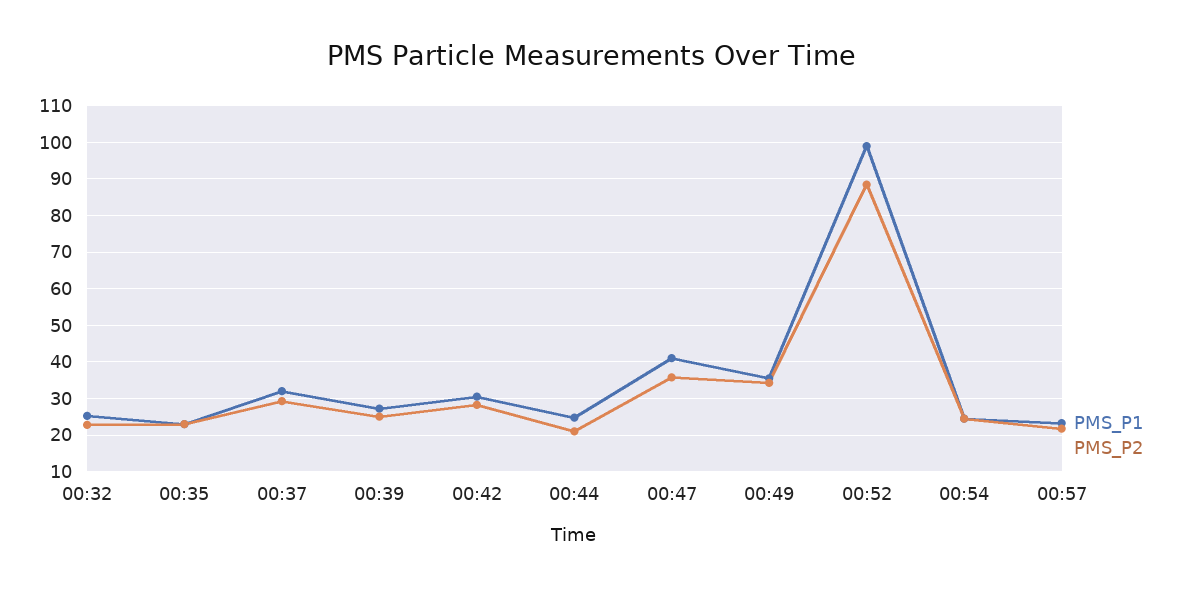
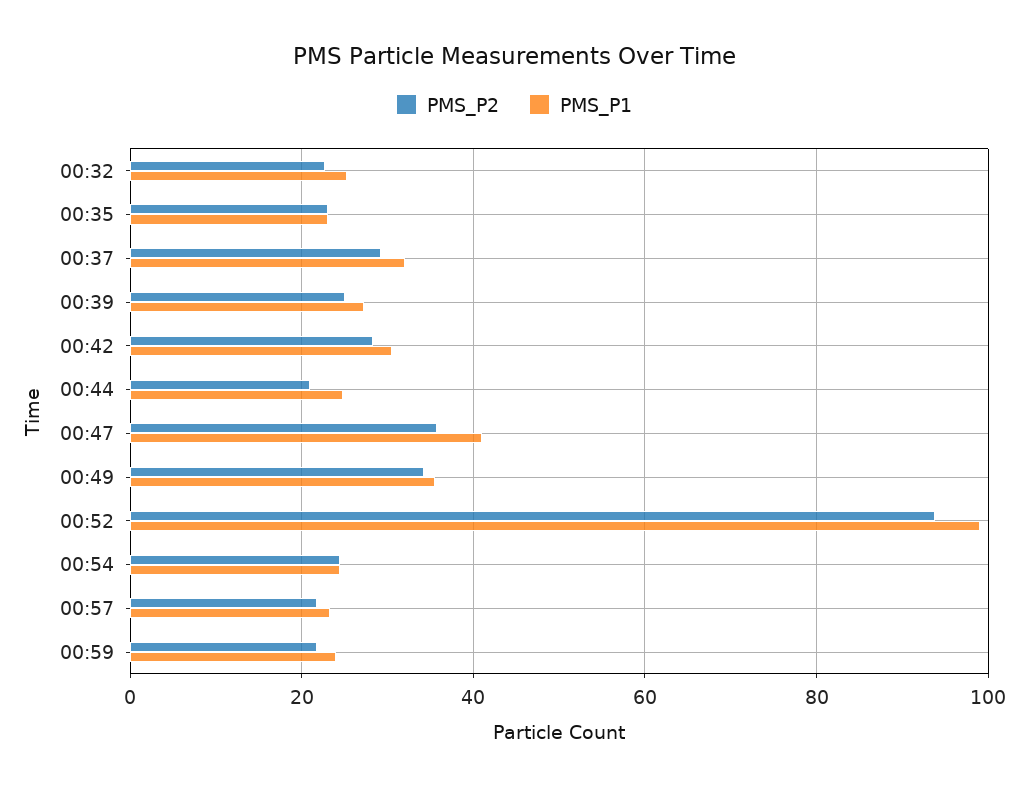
PMS_P2, 00:52: 88 -> 94
PMS_P2, 00:59: none -> 22
PMS_P1, 00:59: none -> 24

